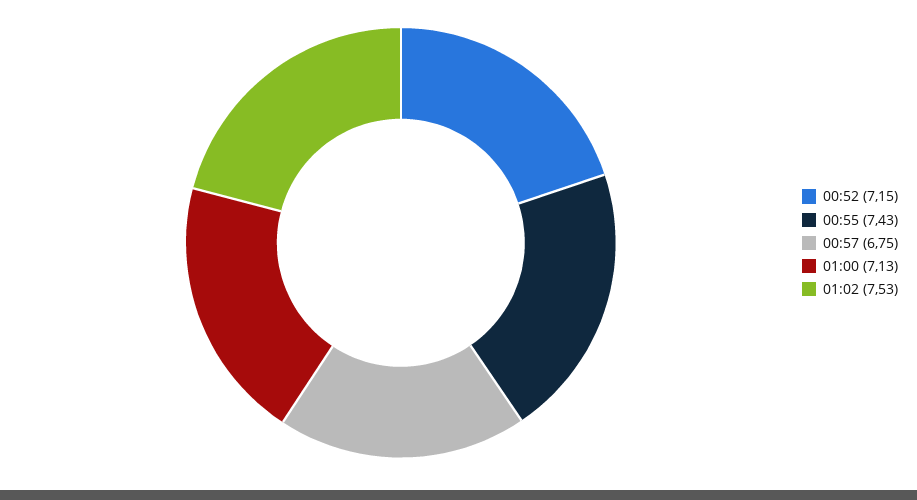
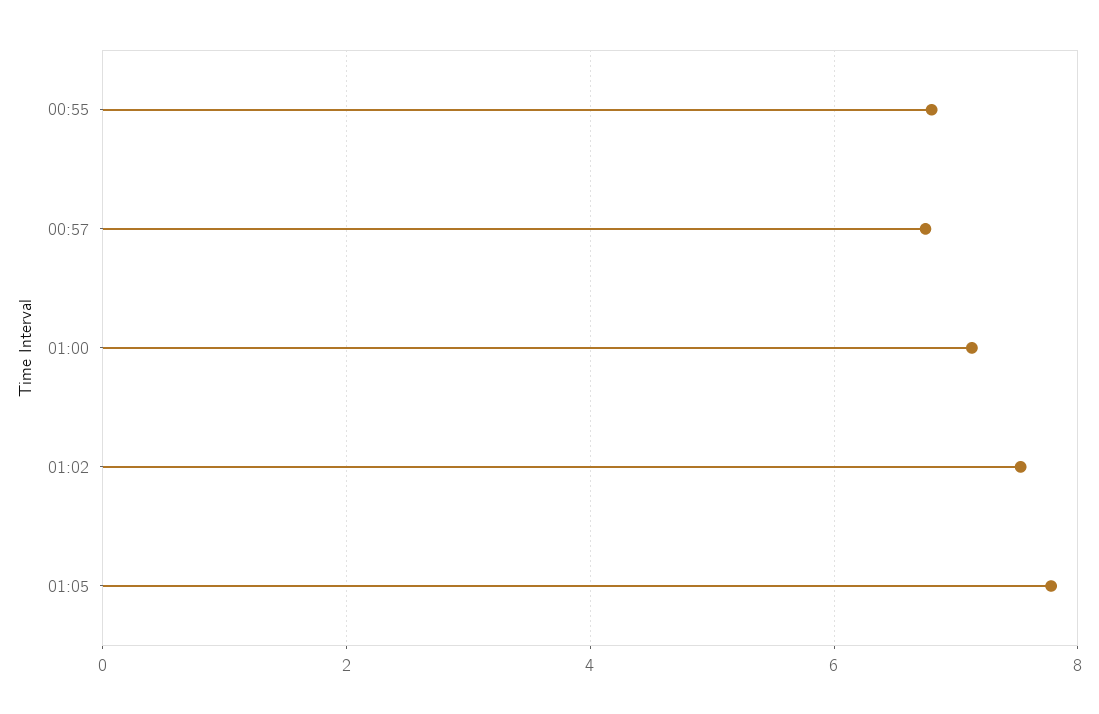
00:52: 7.15 -> none
00:55: 7.43 -> 6.8
01:05: none -> 7.8

